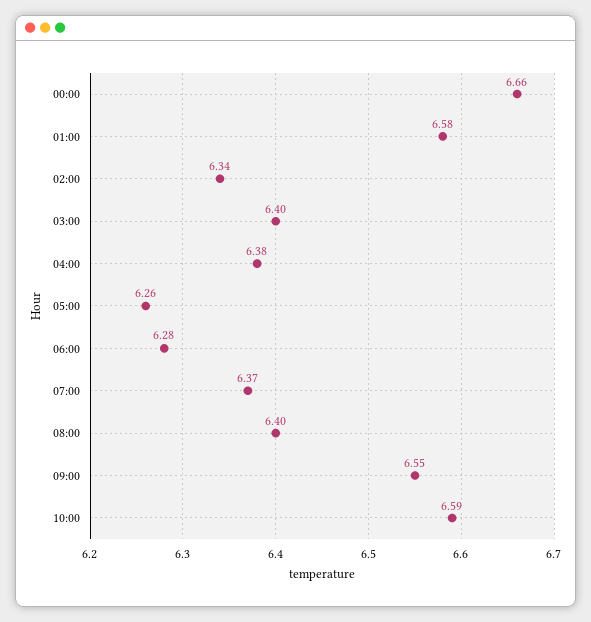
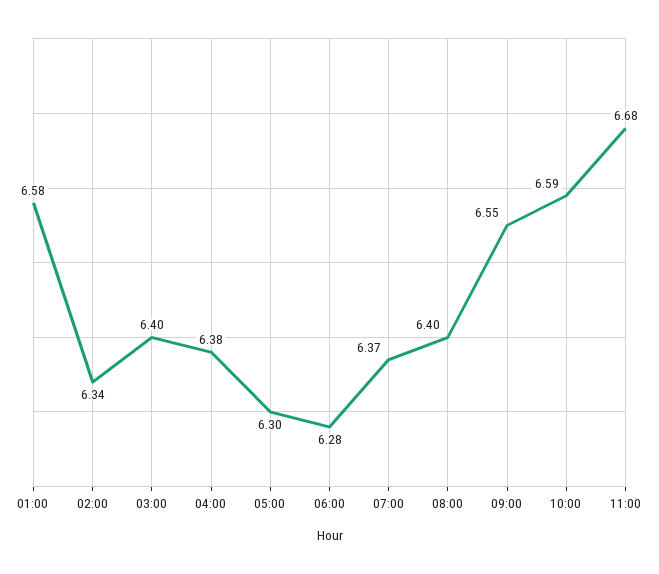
00:00: 6.66 -> none
05:00: 6.26 -> 6.3
11:00: none -> 6.68

